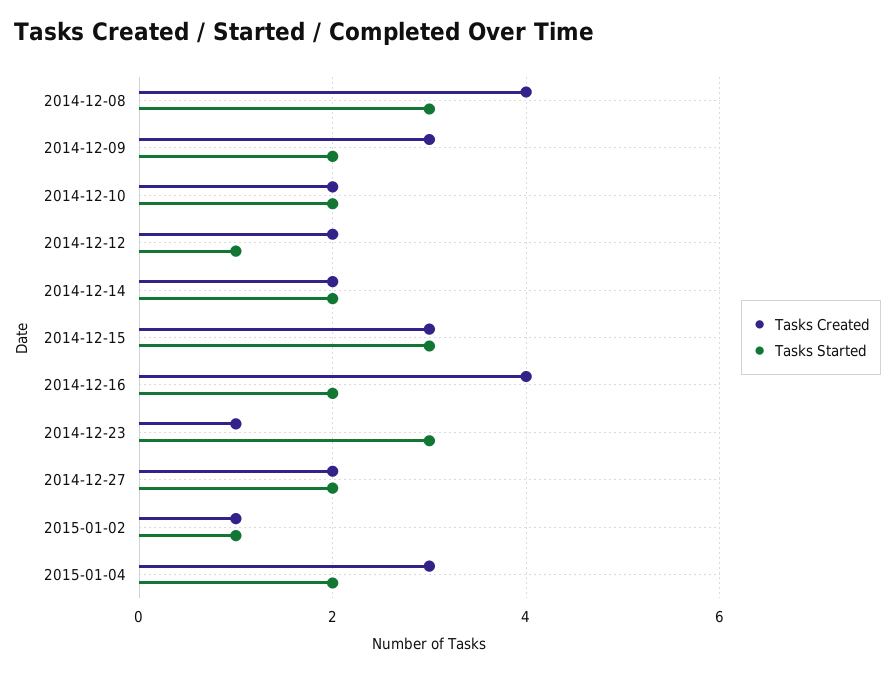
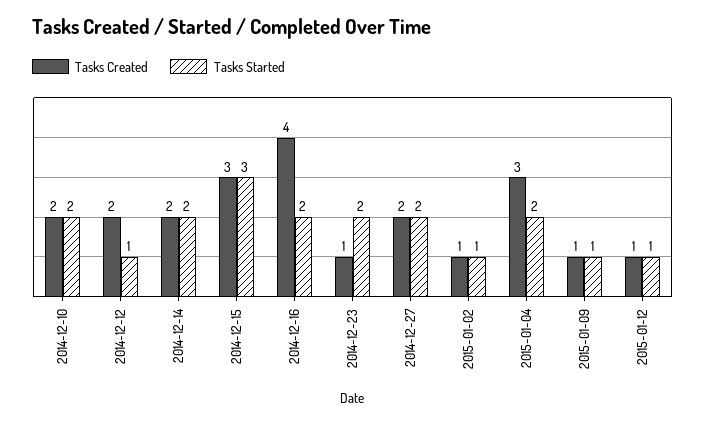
Tasks Created, 2014-12-08: 4 -> none
Tasks Started, 2014-12-08: 3 -> none
Tasks Created, 2014-12-09: 3 -> none
Tasks Started, 2014-12-09: 2 -> none
Tasks Started, 2014-12-23: 3 -> 2
Tasks Created, 2015-01-09: none -> 1
Tasks Started, 2015-01-09: none -> 1
Tasks Created, 2015-01-12: none -> 1
Tasks Started, 2015-01-12: none -> 1

